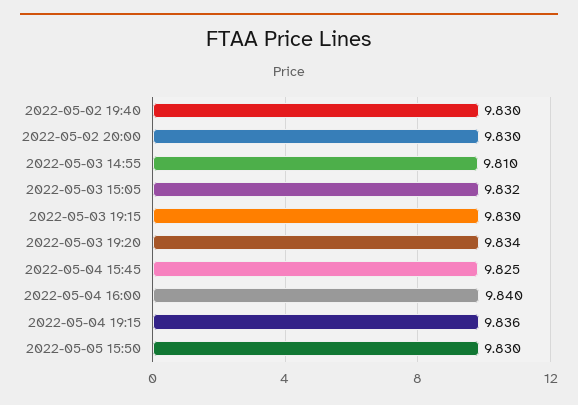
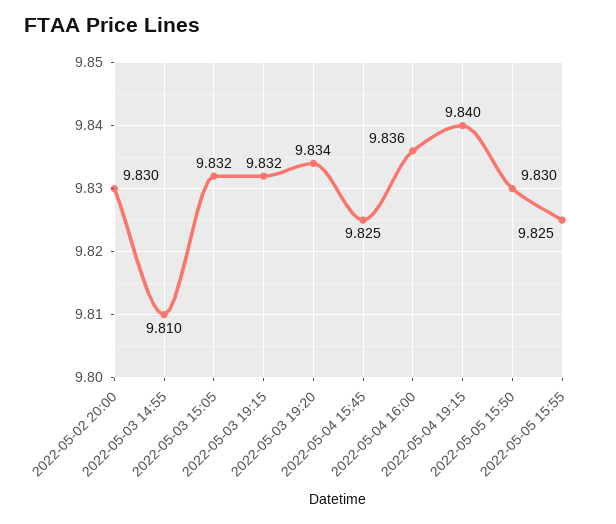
2022-05-02 19:40: 9.83 -> none
2022-05-03 19:15: 9.83 -> 9.832
2022-05-04 16:00: 9.84 -> 9.836
2022-05-04 19:15: 9.836 -> 9.84
2022-05-05 15:55: none -> 9.825

